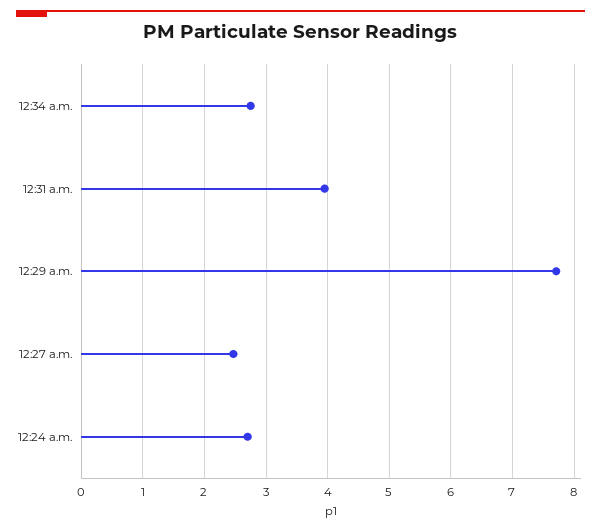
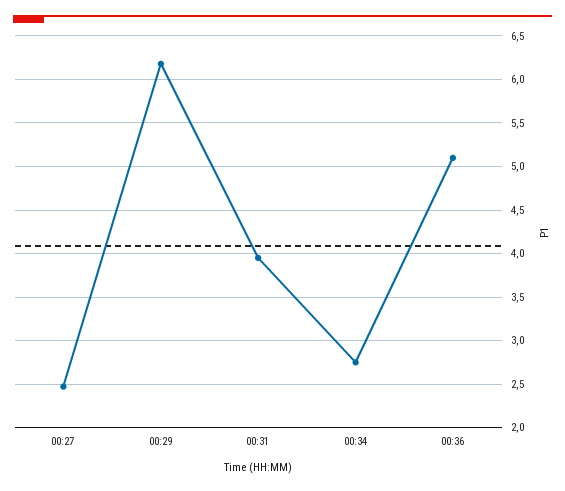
12:29 a.m.: 7.7 -> 6.2
12:24 a.m.: 2.7 -> none
00:36: none -> 5.1

